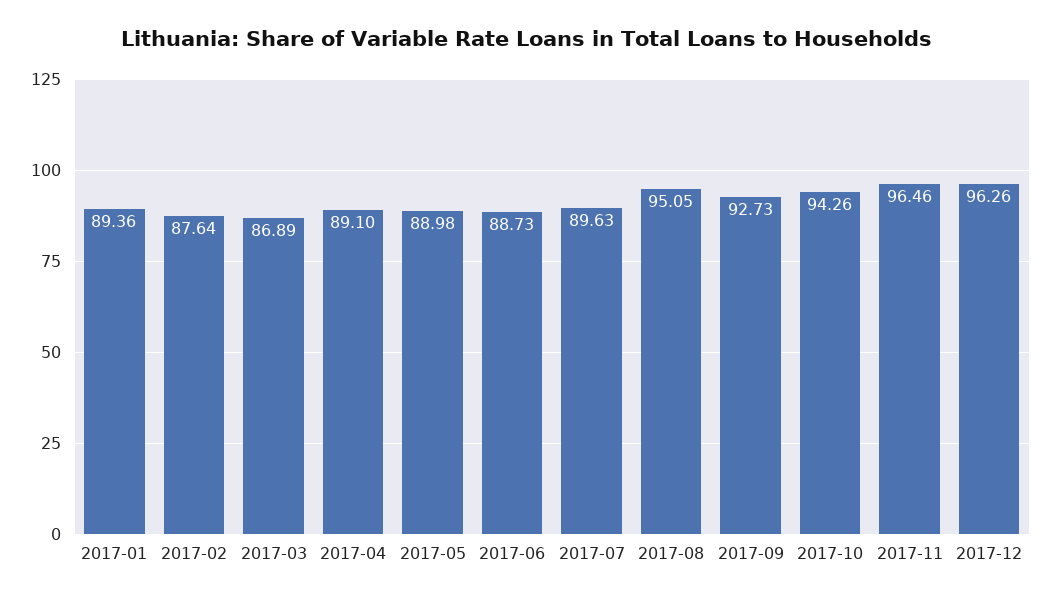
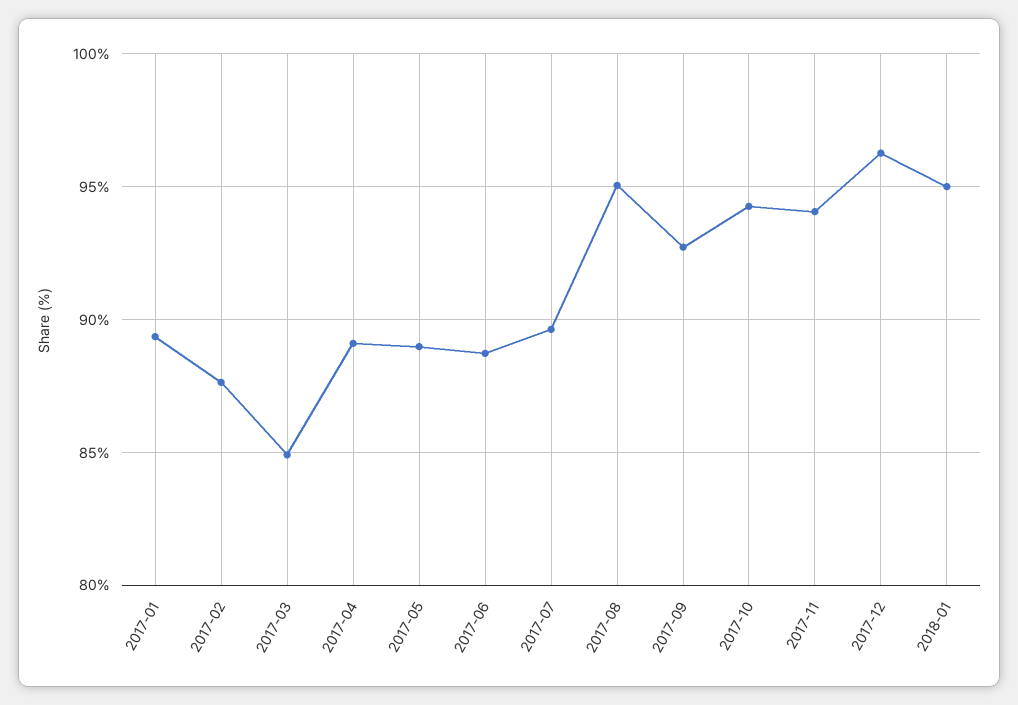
2017-03: 86.89 -> 85
2017-11: 96.46 -> 94
2018-01: none -> 95

